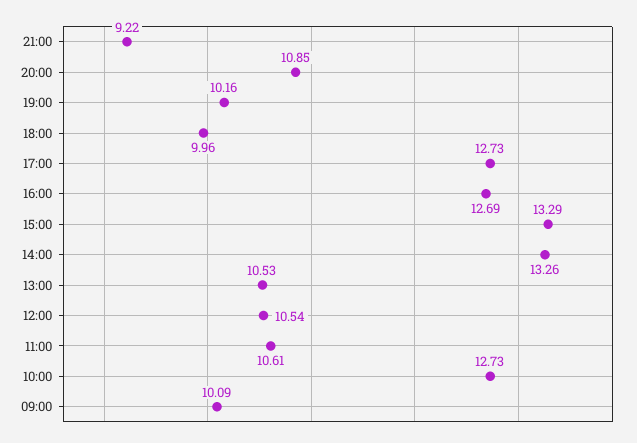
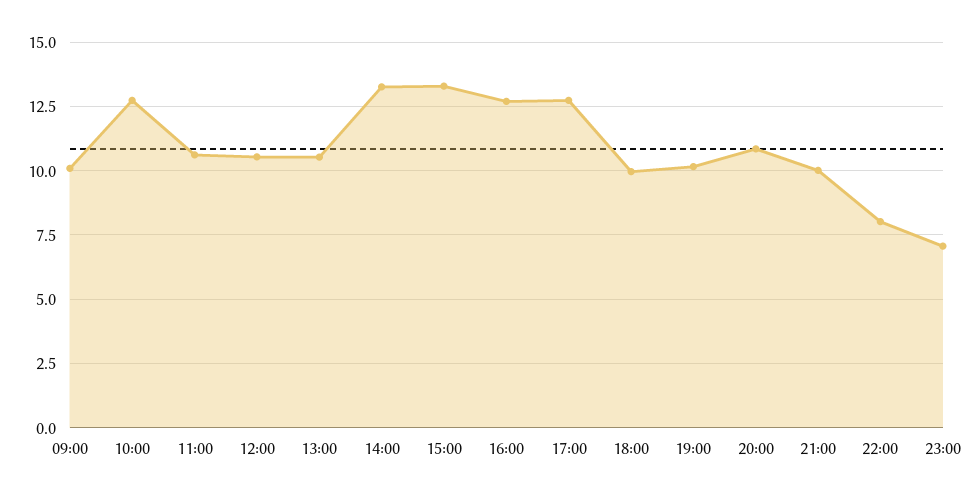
21:00: 9.22 -> 10
22:00: none -> 8
23:00: none -> 7

